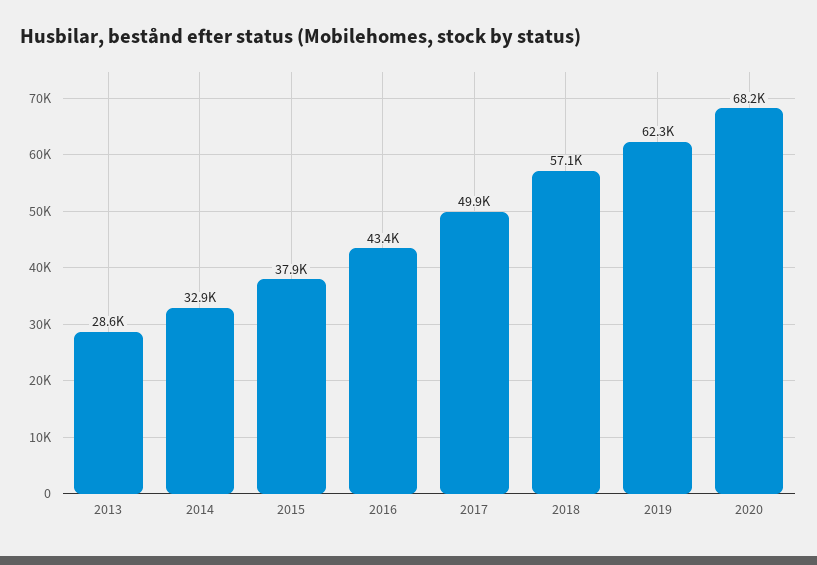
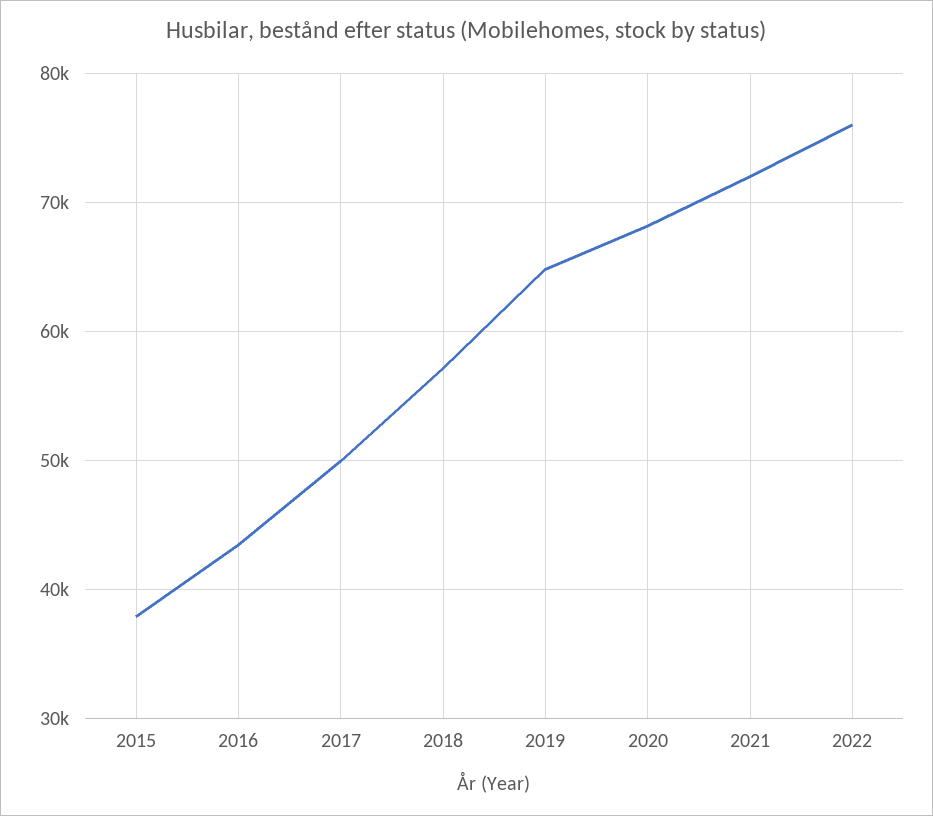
2013: 28600 -> none
2014: 32900 -> none
2019: 62300 -> 65000
2021: none -> 72000
2022: none -> 76000

